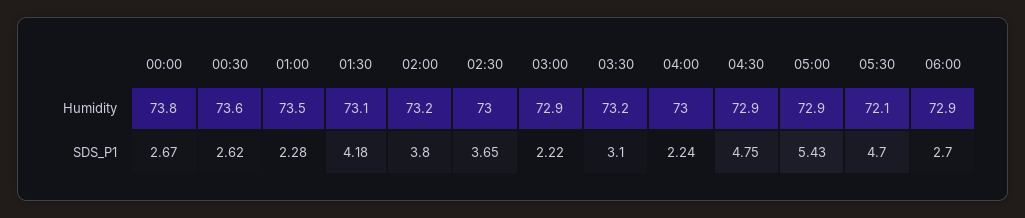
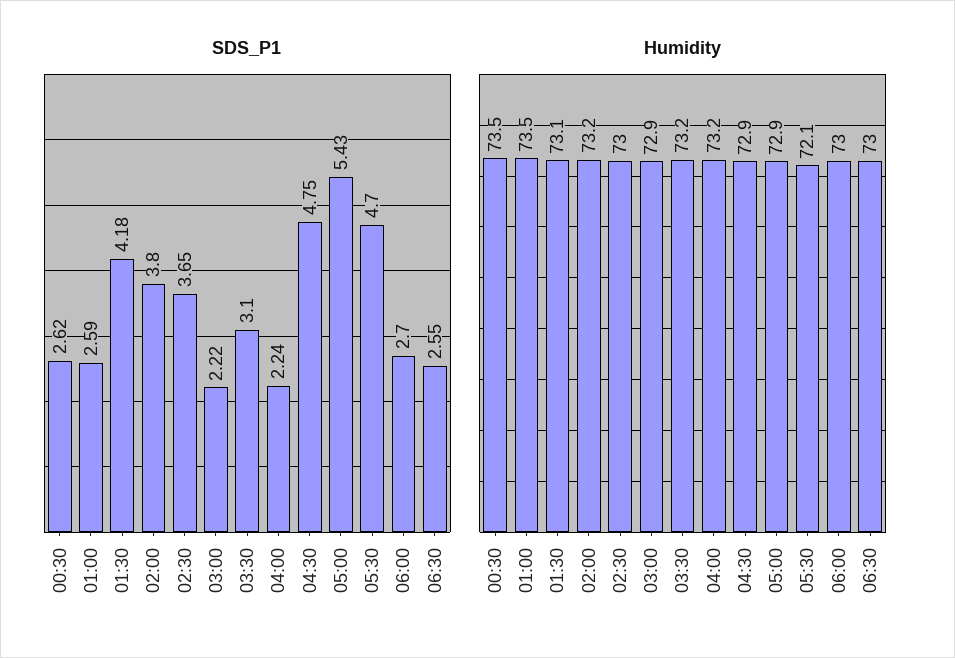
Humidity, 00:00: 73.8 -> none
Humidity, 00:30: 73.6 -> 73.5
Humidity, 04:00: 73 -> 73.2
Humidity, 06:00: 72.9 -> 73
SDS_P1, 00:00: 2.67 -> none
SDS_P1, 01:00: 2.28 -> 2.59
SDS_P1, 06:30: none -> 2.55
Humidity, 06:30: none -> 73

